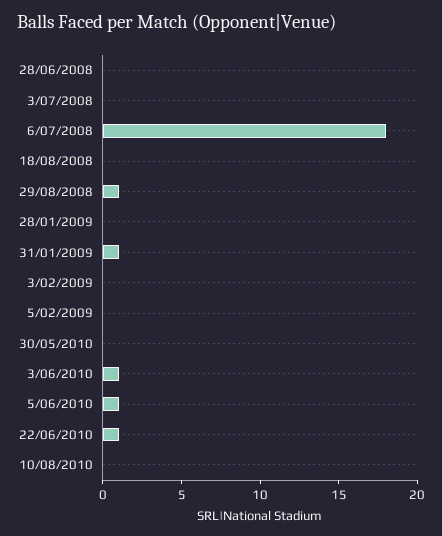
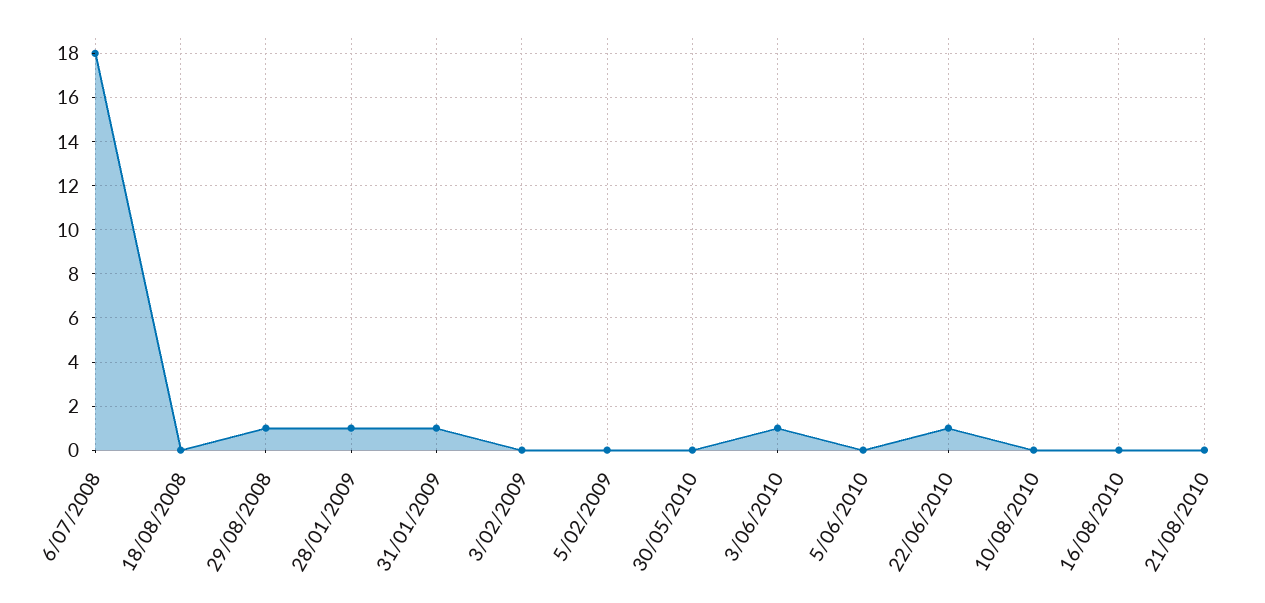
28/06/2008: 0 -> none
3/07/2008: 0 -> none
28/01/2009: 0 -> 1
5/06/2010: 1 -> 0
16/08/2010: none -> 0
21/08/2010: none -> 0

